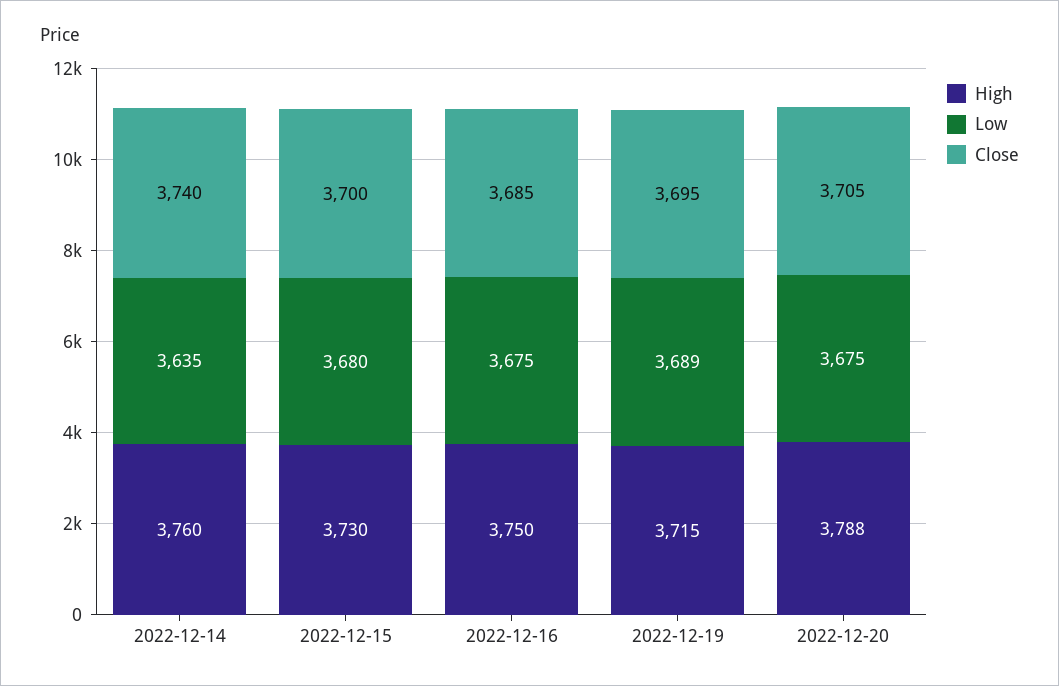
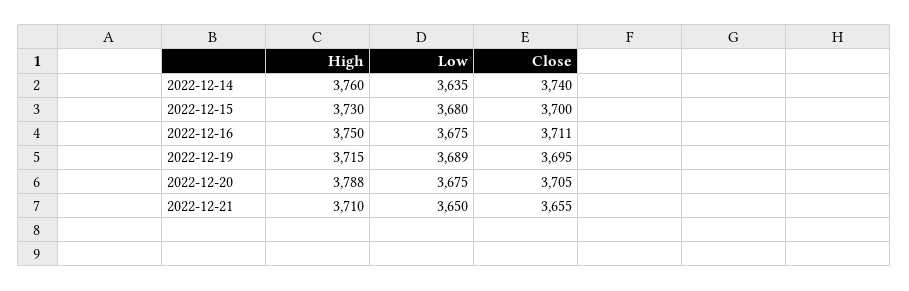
Close, 2022-12-16: 3685 -> 3711
High, 2022-12-21: none -> 3710
Low, 2022-12-21: none -> 3650
Close, 2022-12-21: none -> 3655

